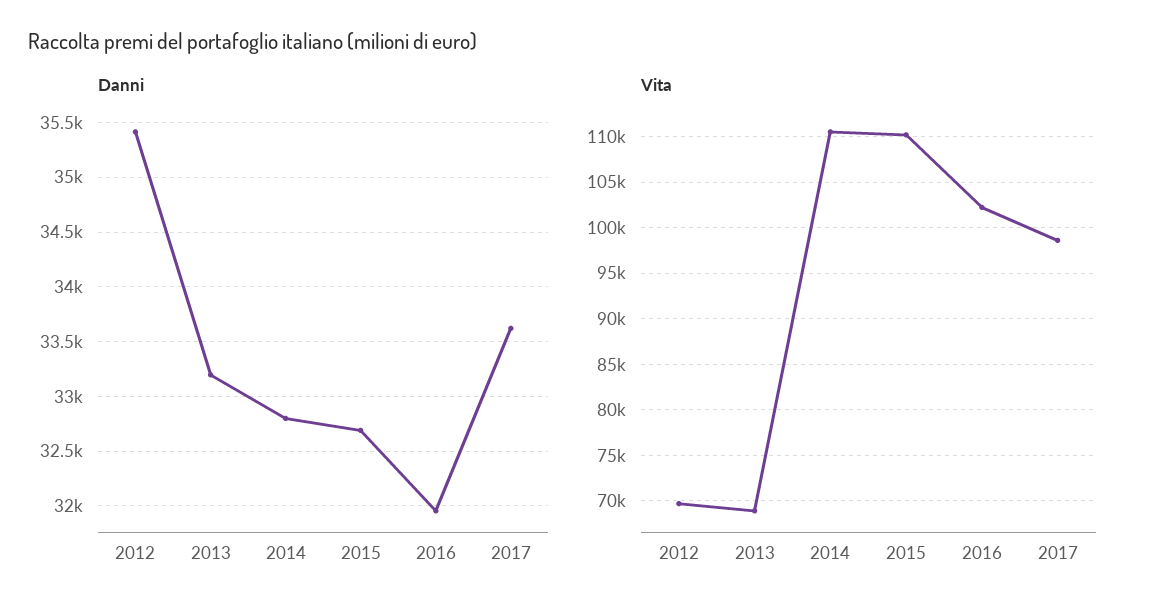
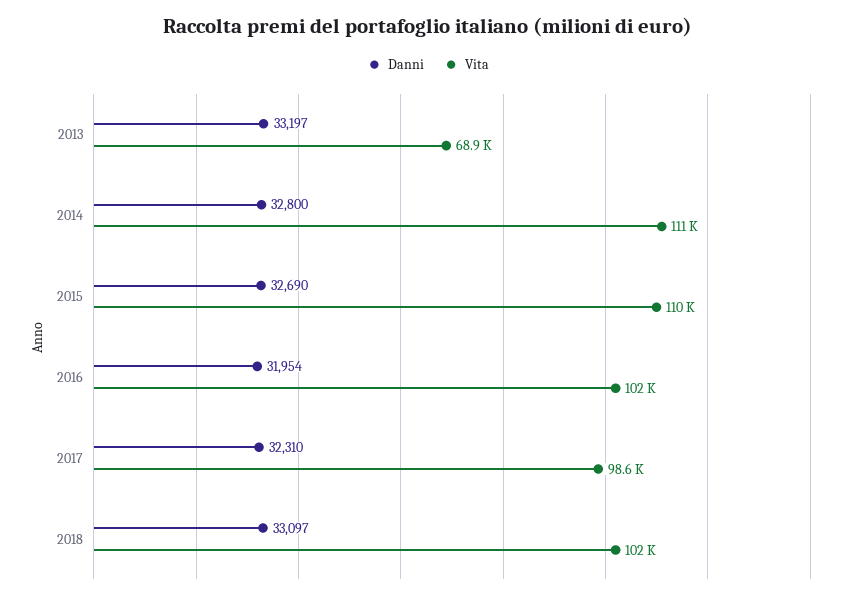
Danni, 2012: 35400 -> none
Danni, 2017: 33600 -> 32310
Vita, 2012: 70000 -> none
Danni, 2018: none -> 33097
Vita, 2018: none -> 102000

